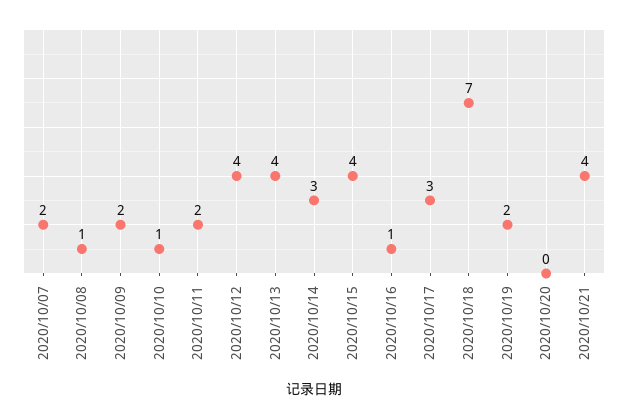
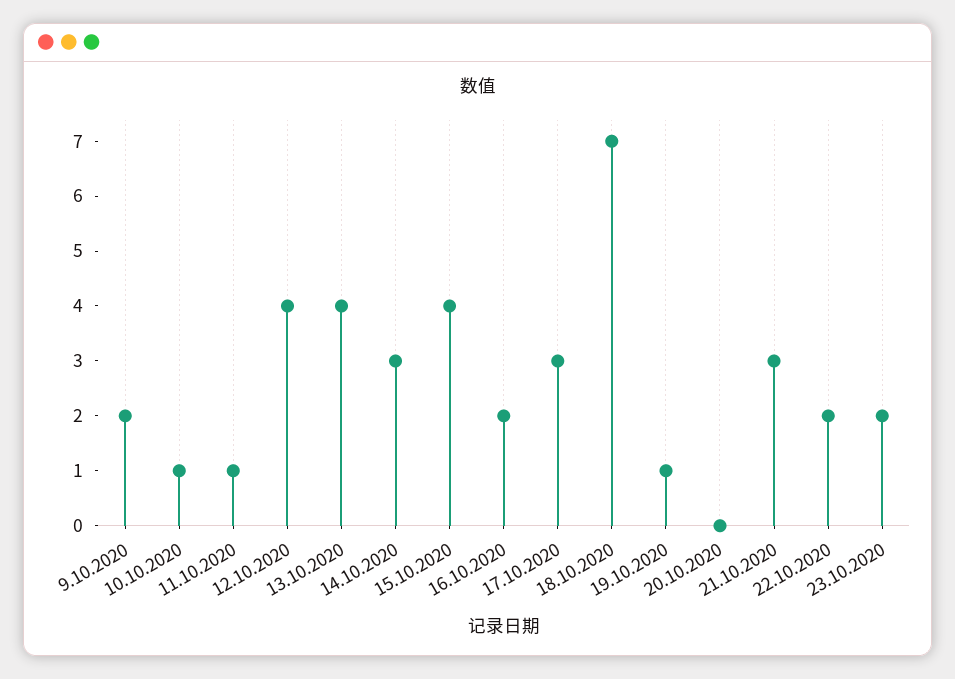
2020/10/07: 2 -> none
2020/10/08: 1 -> none
2020/10/11: 2 -> 1
2020/10/16: 1 -> 2
2020/10/19: 2 -> 1
2020/10/21: 4 -> 3
22.10.2020: none -> 2
23.10.2020: none -> 2

